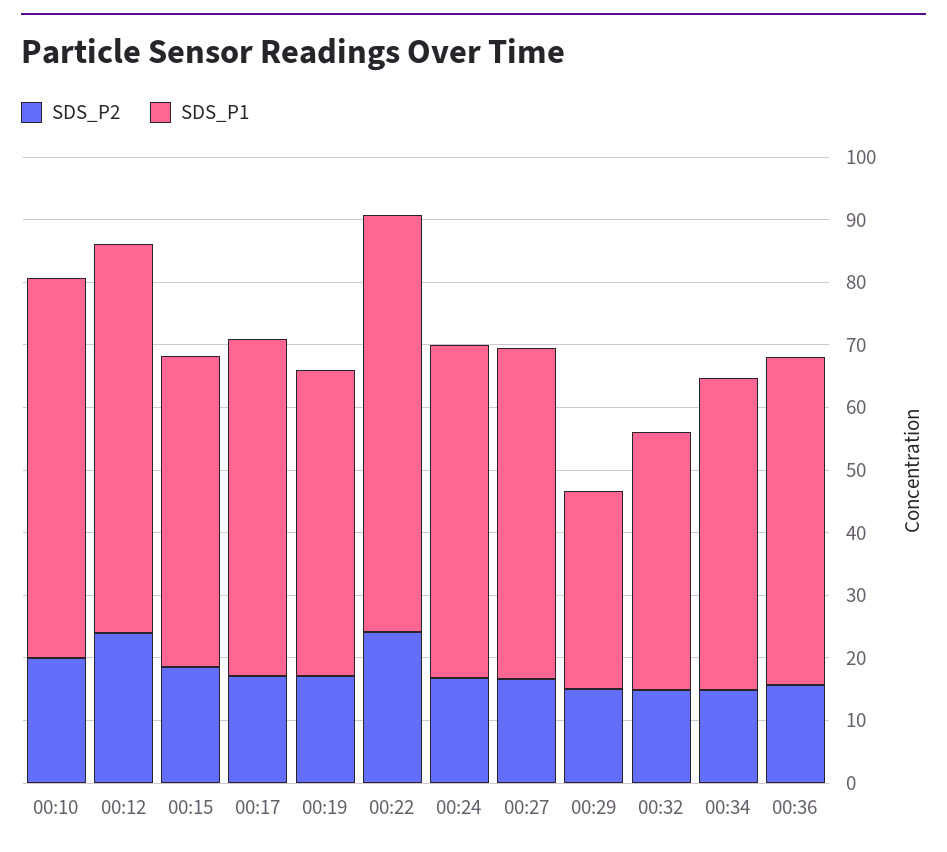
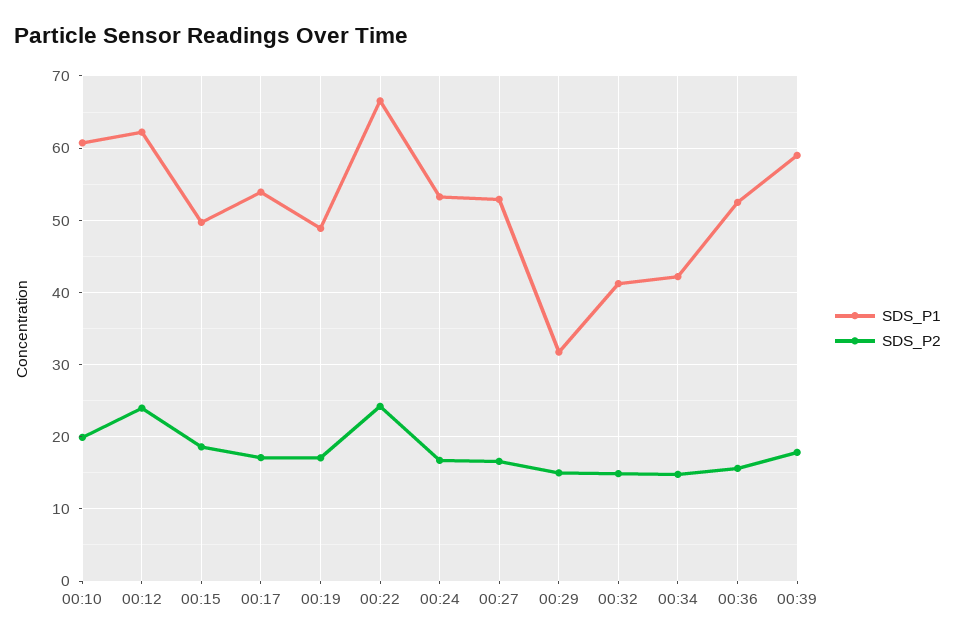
SDS_P1, 00:34: 50 -> 42
SDS_P1, 00:39: none -> 59
SDS_P2, 00:39: none -> 18

